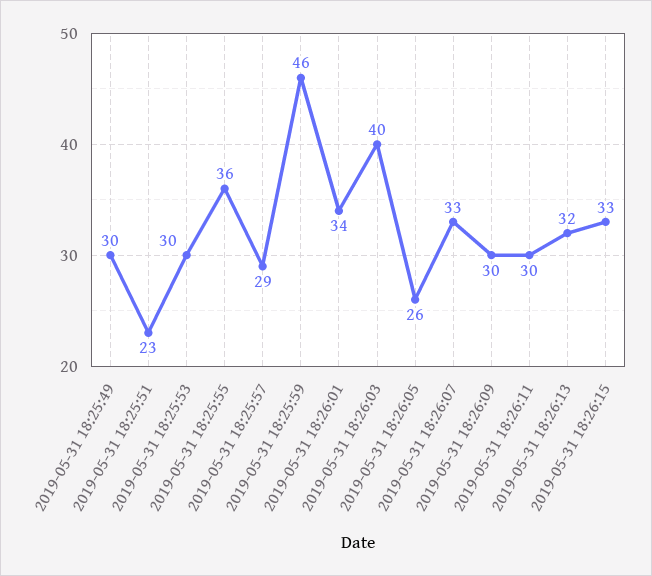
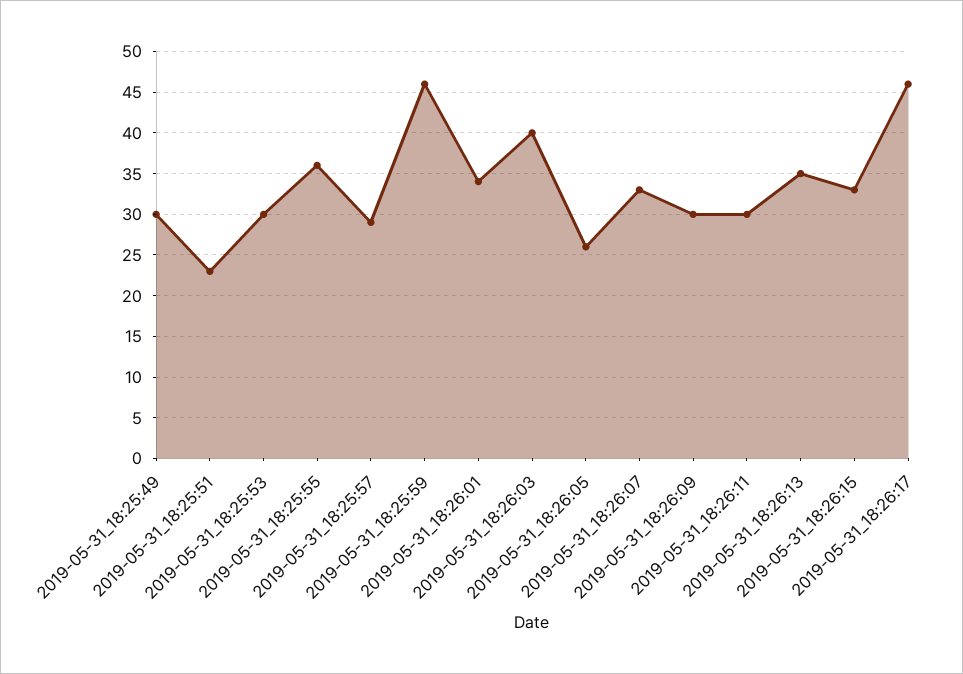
2019-05-31 18:26:13: 32 -> 35
2019-05-31_18:26:17: none -> 46

